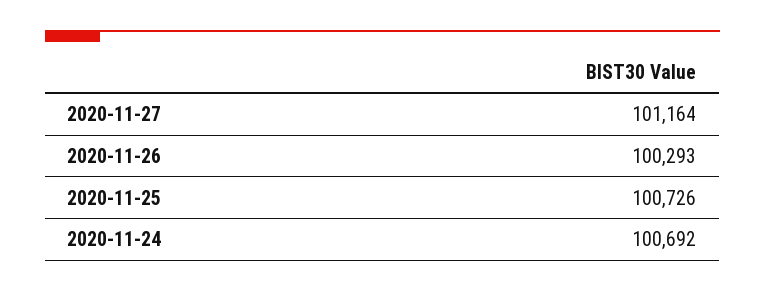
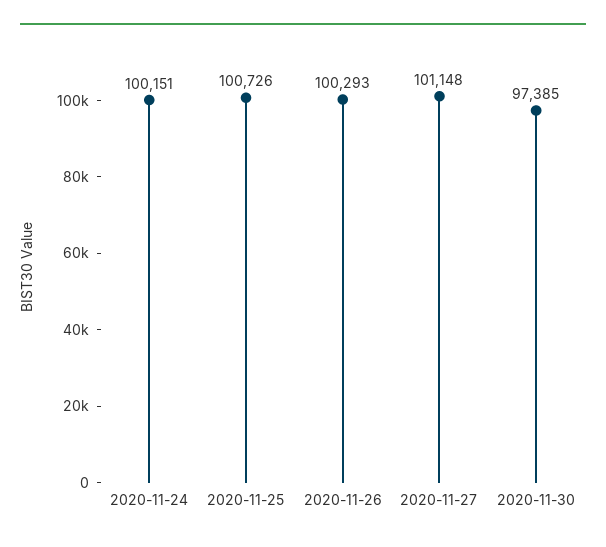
2020-11-27: 101164 -> 101148
2020-11-24: 100692 -> 100151
2020-11-30: none -> 97385

